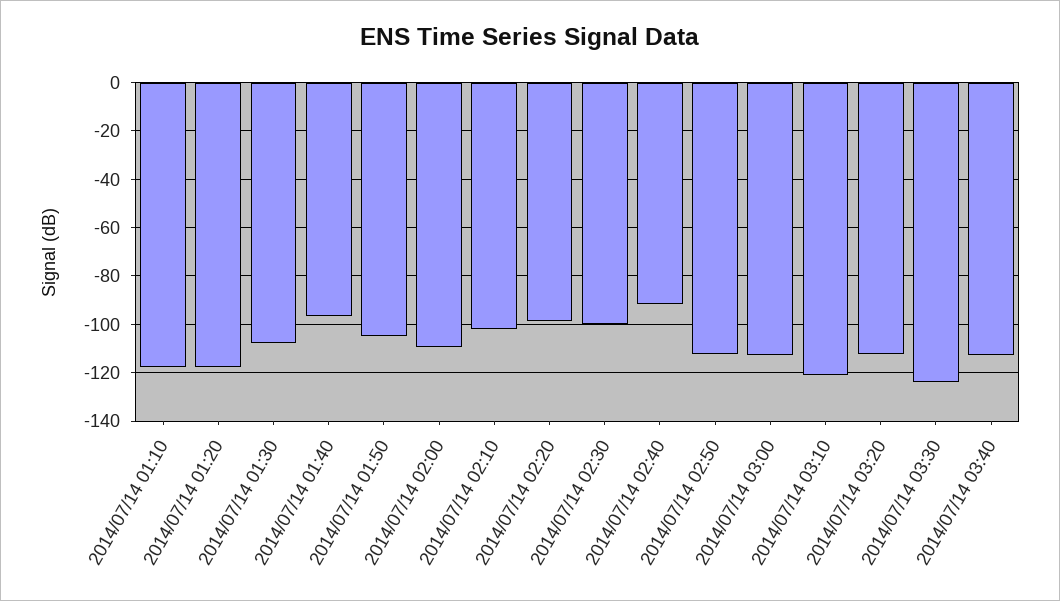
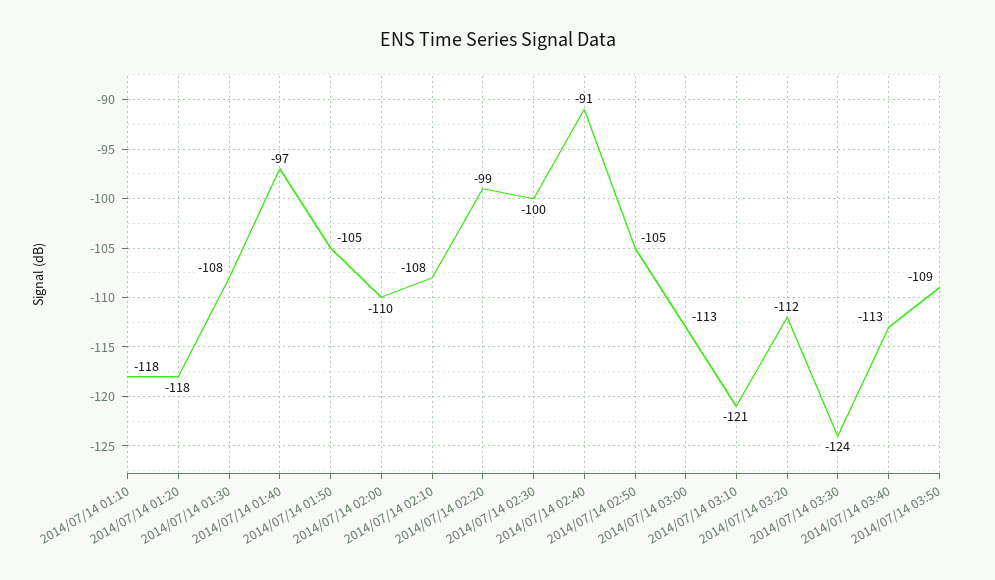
2014/07/14 02:10: -102.5 -> -108
2014/07/14 02:50: -112.5 -> -105
2014/07/14 03:50: none -> -109

